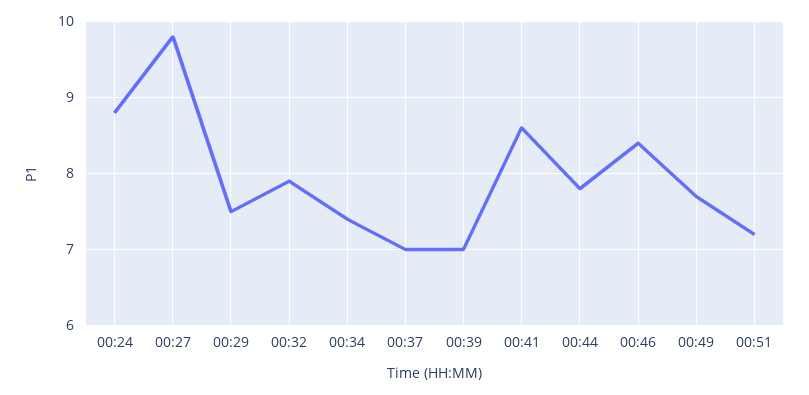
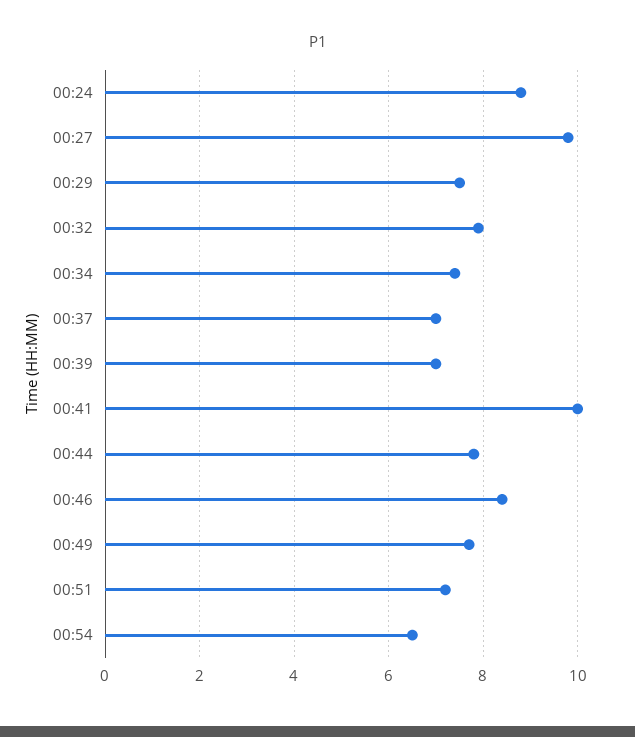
00:41: 8.6 -> 10
00:54: none -> 6.5

